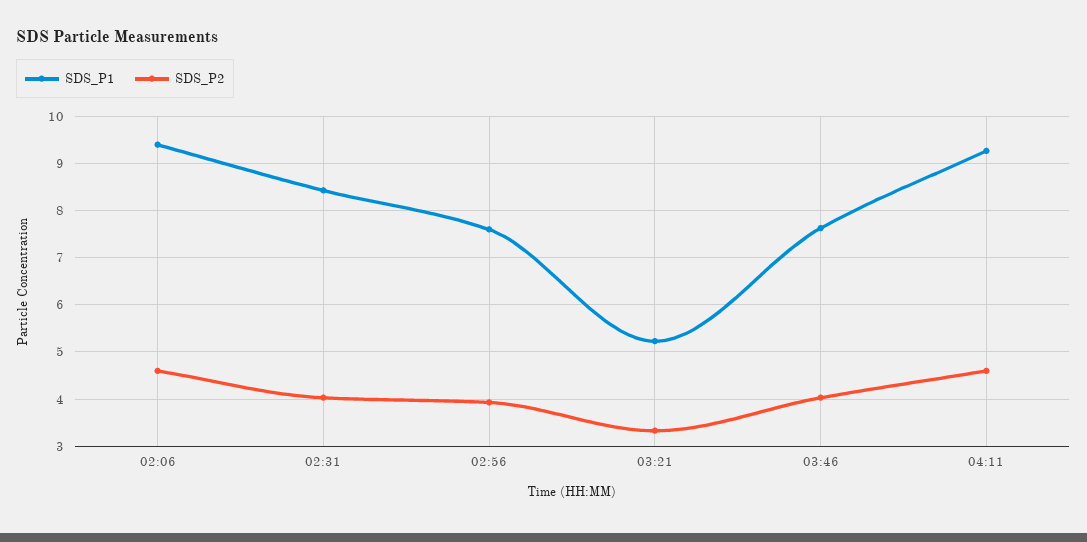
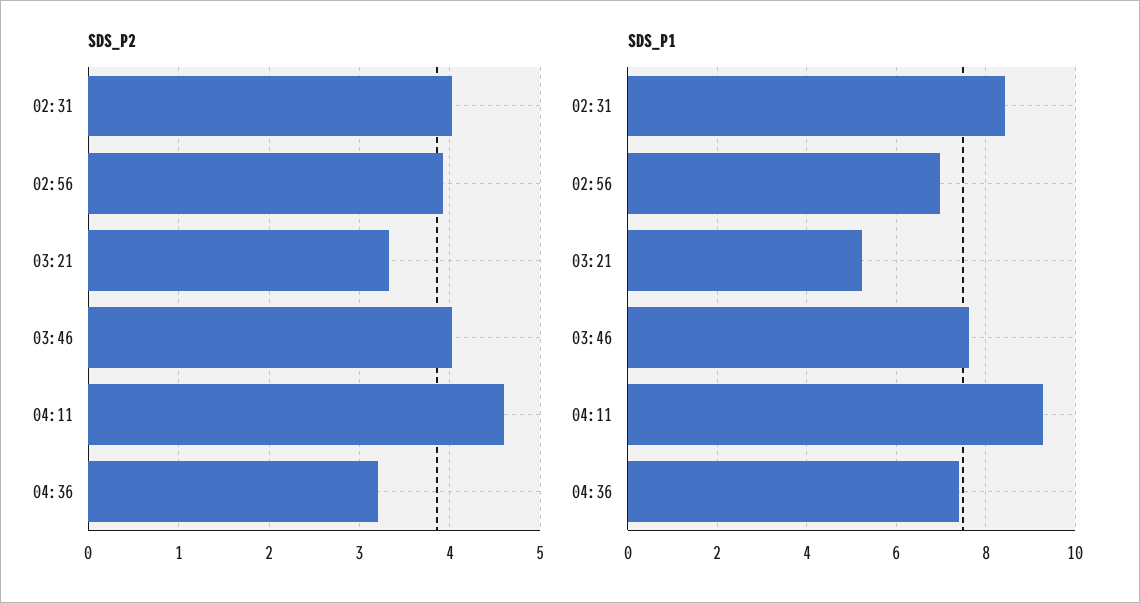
SDS_P1, 02:06: 9.4 -> none
SDS_P2, 02:06: 4.6 -> none
SDS_P1, 02:56: 7.6 -> 7
SDS_P2, 04:36: none -> 3.2
SDS_P1, 04:36: none -> 7.4

